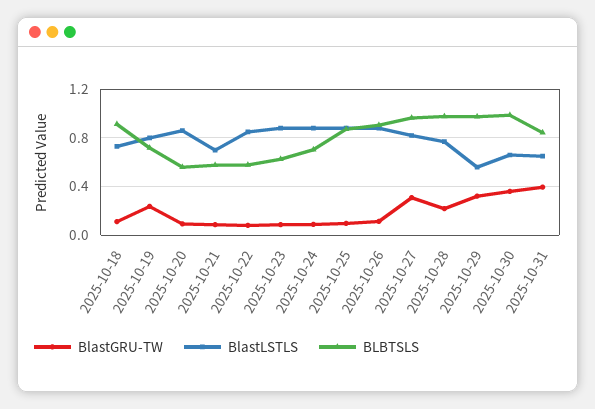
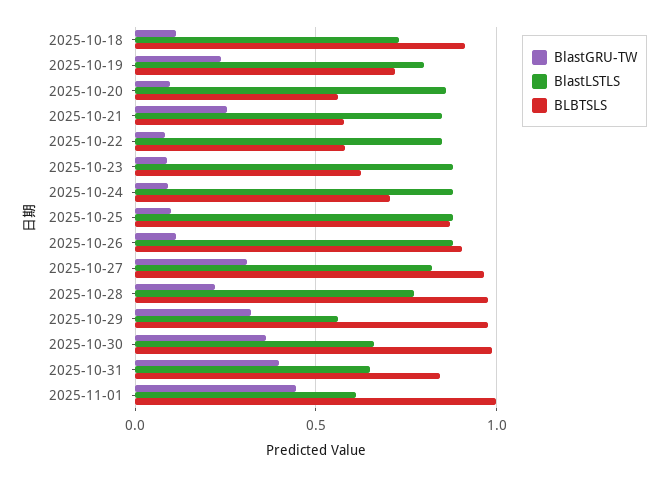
BlastGRU-TW, 2025-10-21: 0.1 -> 0.25
BlastLSTLS, 2025-10-21: 0.7 -> 0.85
BlastGRU-TW, 2025-11-01: none -> 0.45
BlastLSTLS, 2025-11-01: none -> 0.6
BLBTSLS, 2025-11-01: none -> 1

